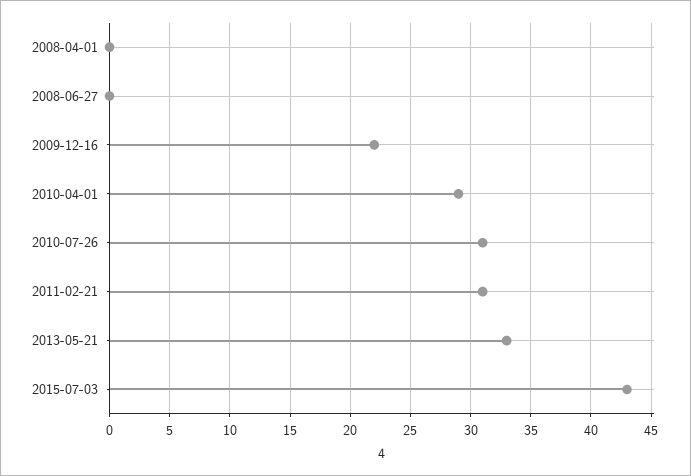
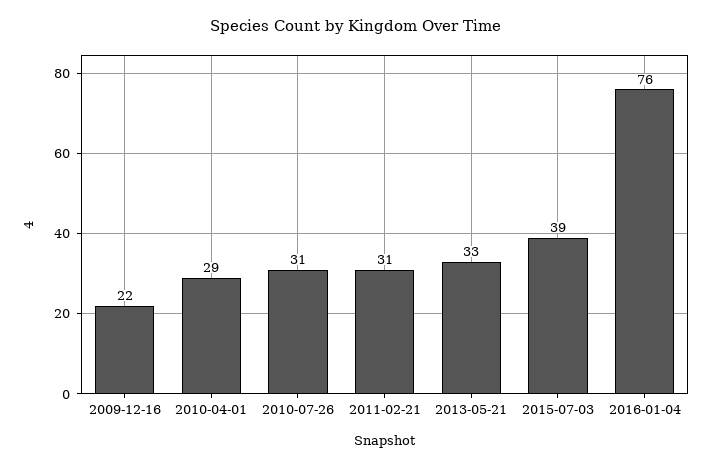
2008-04-01: 0 -> none
2008-06-27: 0 -> none
2015-07-03: 43 -> 39
2016-01-04: none -> 76

